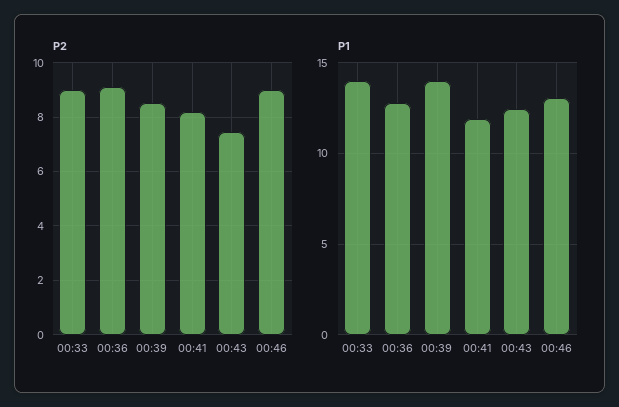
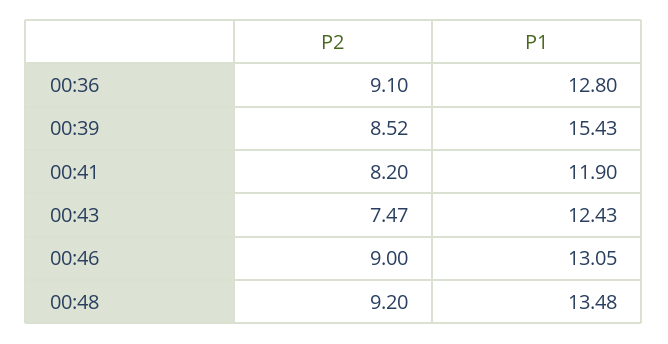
P2, 00:33: 9 -> none
P1, 00:33: 14 -> none
P1, 00:39: 14 -> 15.43
P2, 00:48: none -> 9.2
P1, 00:48: none -> 13.48

